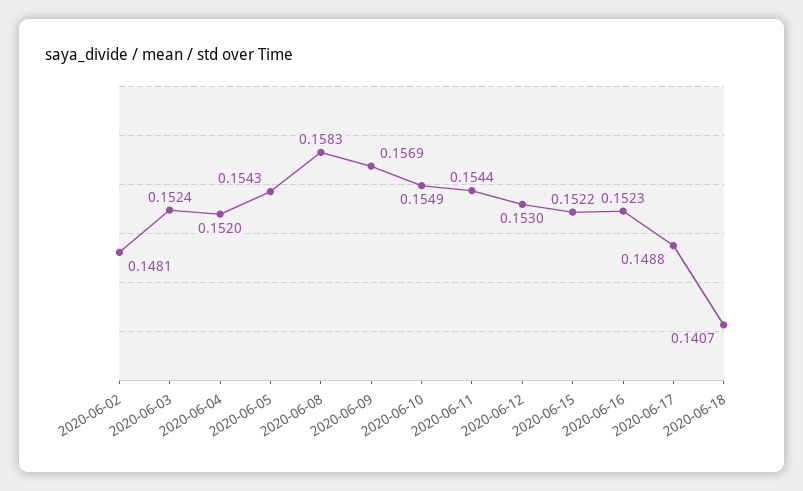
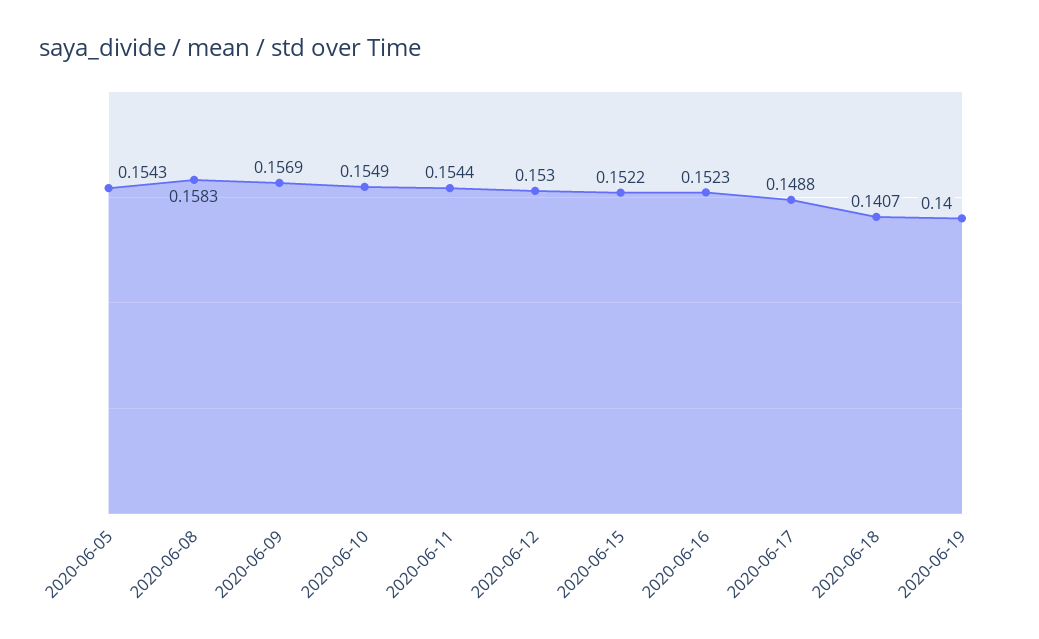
2020-06-02: 0.1481 -> none
2020-06-03: 0.1524 -> none
2020-06-04: 0.152 -> none
2020-06-19: none -> 0.14

